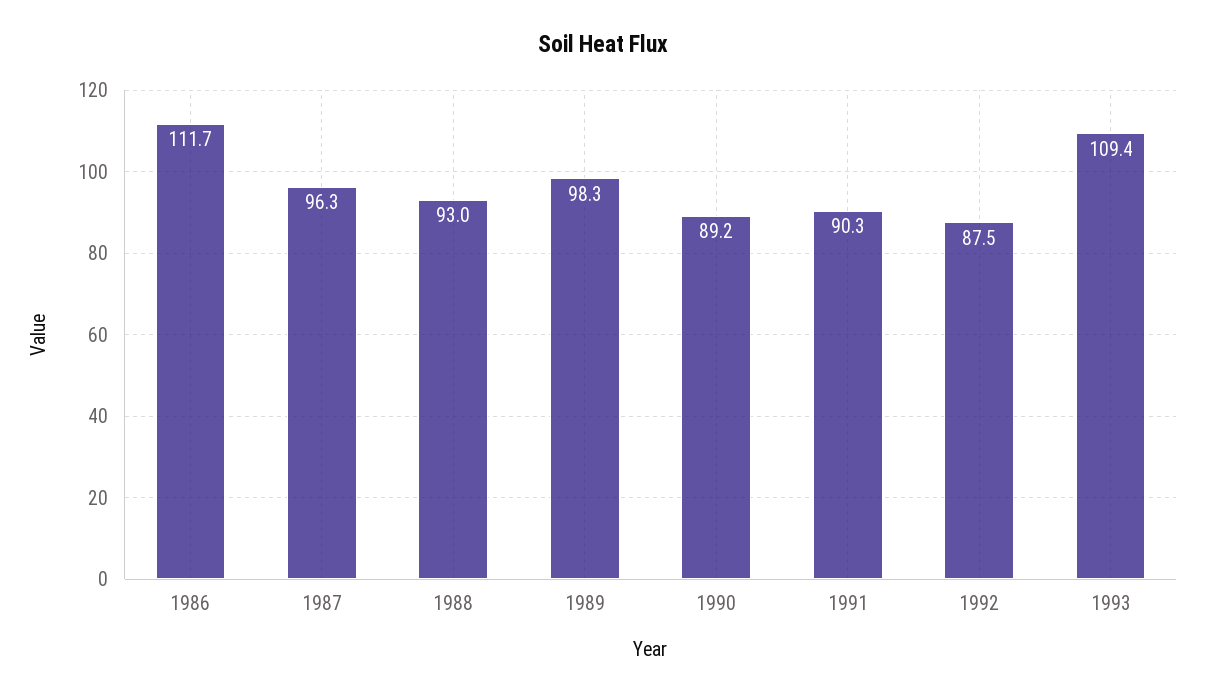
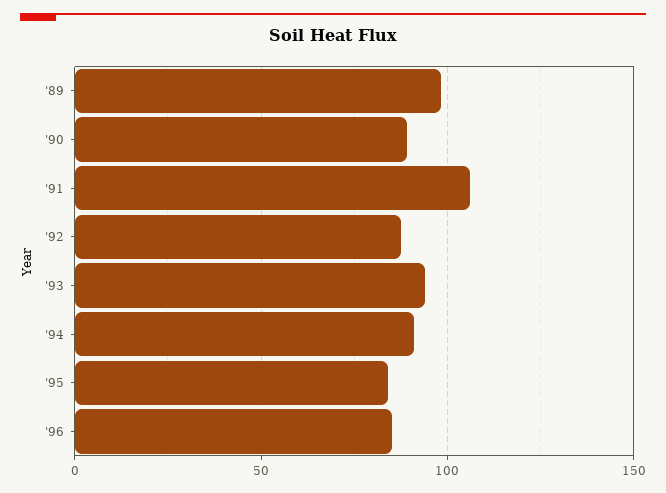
1986: 111.7 -> none
1987: 96.3 -> none
1988: 93 -> none
1991: 90.3 -> 105
1993: 109.4 -> 95
'94: none -> 90
'95: none -> 85
'96: none -> 85

